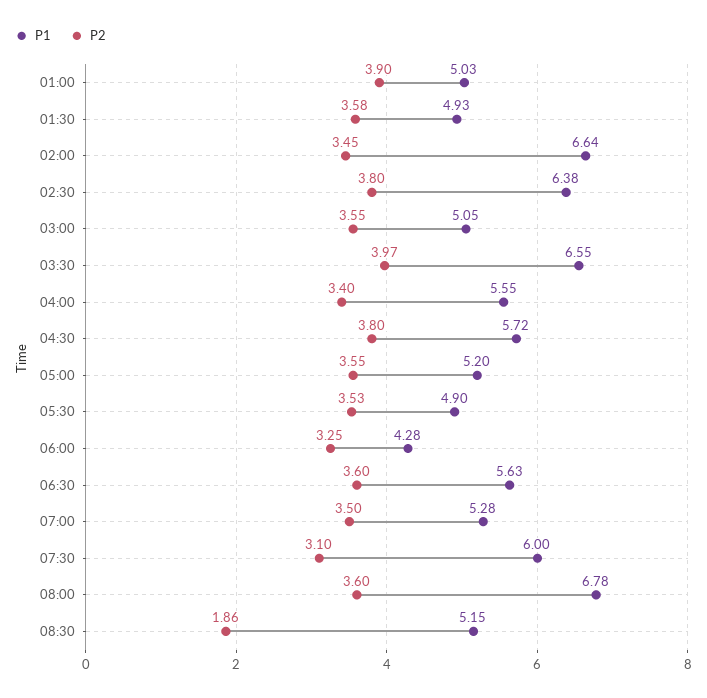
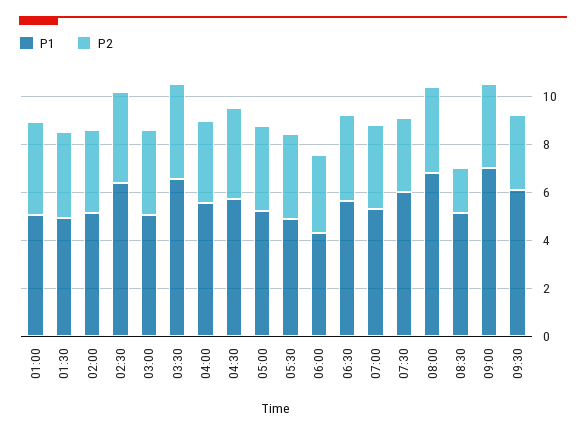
P1, 02:00: 6.64 -> 5
P1, 09:00: none -> 7
P2, 09:00: none -> 3.5
P1, 09:30: none -> 6
P2, 09:30: none -> 3

